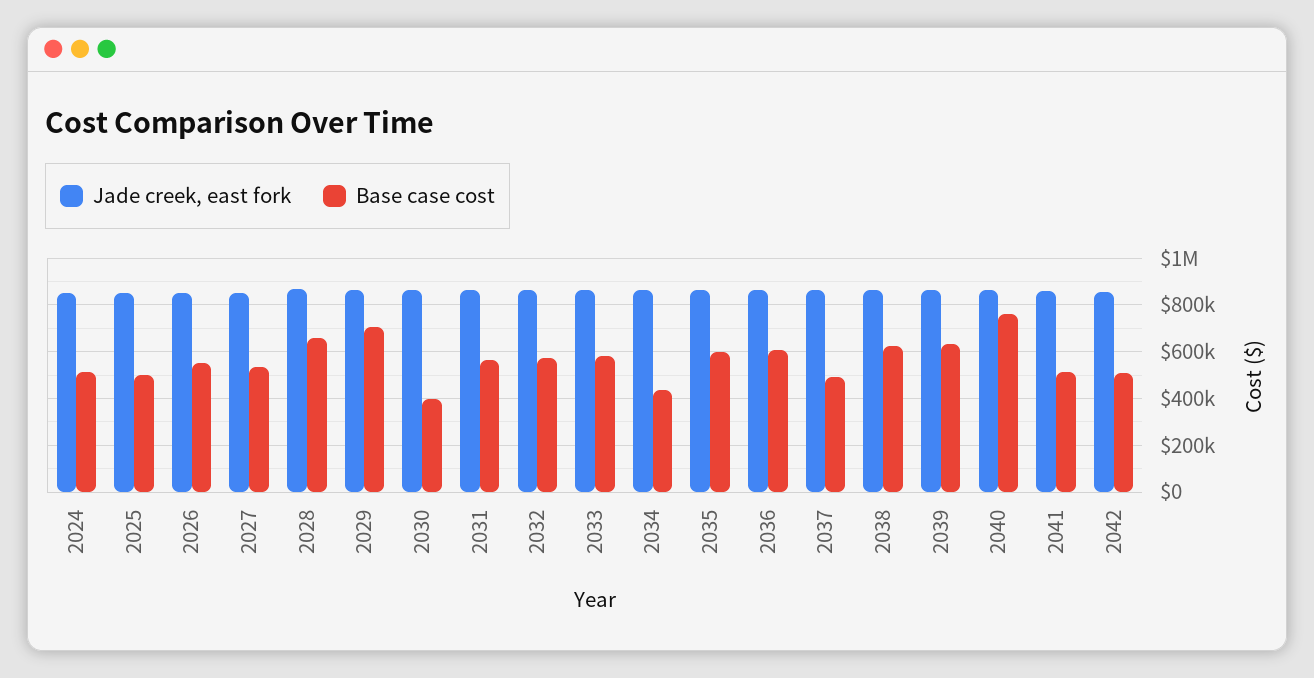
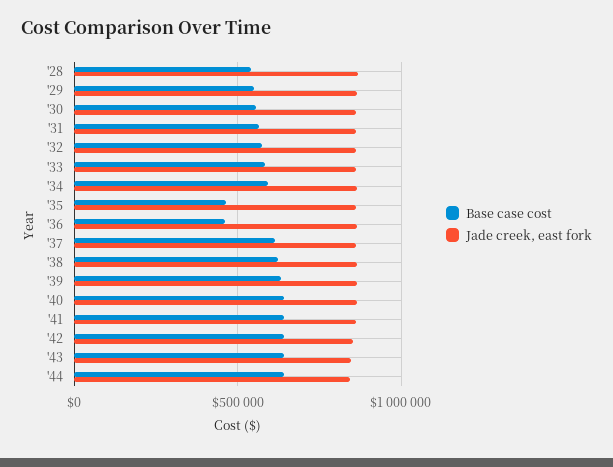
Jade creek, east fork, 2024: 850000 -> none
Base case cost, 2024: 500000 -> none
Jade creek, east fork, 2025: 850000 -> none
Base case cost, 2025: 500000 -> none
Jade creek, east fork, 2026: 850000 -> none
Base case cost, 2026: 550000 -> none
Jade creek, east fork, 2027: 850000 -> none
Base case cost, 2027: 550000 -> none
Base case cost, 2028: 650000 -> 550000
Base case cost, 2029: 700000 -> 550000
Base case cost, 2030: 400000 -> 550000
Base case cost, 2034: 450000 -> 600000
Base case cost, 2035: 600000 -> 450000
Base case cost, 2036: 600000 -> 450000
Base case cost, 2037: 500000 -> 600000
Base case cost, 2040: 750000 -> 650000
Base case cost, 2041: 500000 -> 650000
Base case cost, 2042: 500000 -> 650000
Base case cost, '43: none -> 650000
Jade creek, east fork, '43: none -> 850000
Base case cost, '44: none -> 650000
Jade creek, east fork, '44: none -> 850000

